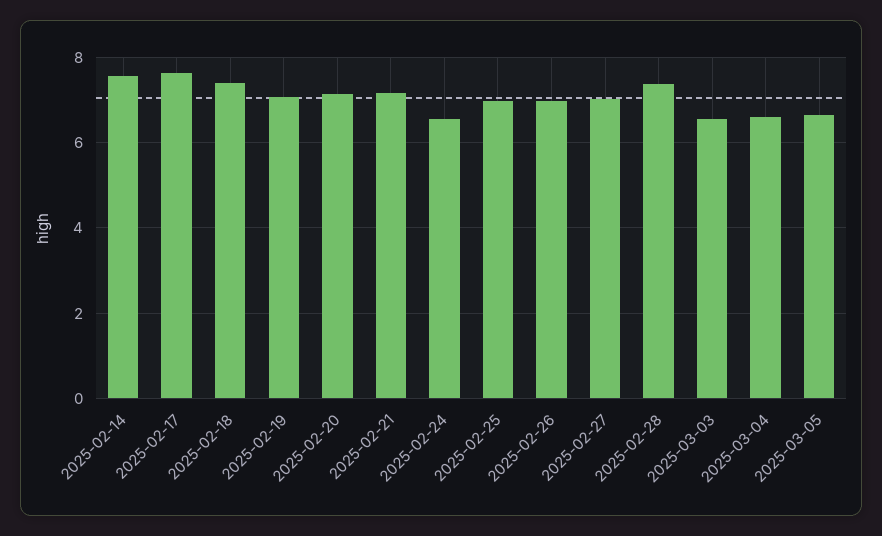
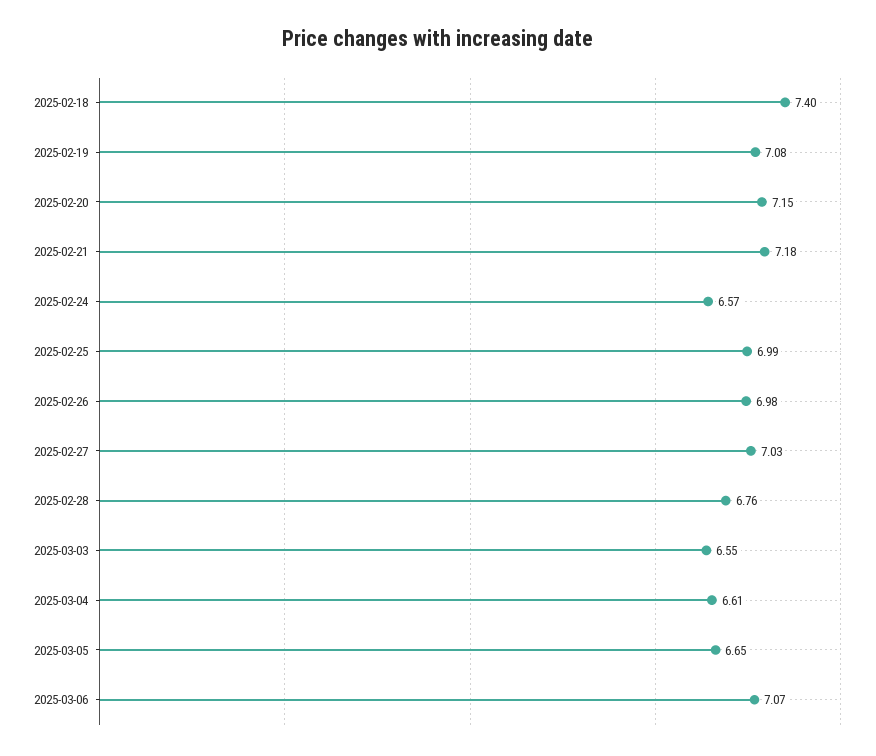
2025-02-14: 7.6 -> none
2025-02-17: 7.6 -> none
2025-02-28: 7.4 -> 6.76
2025-03-06: none -> 7.07

